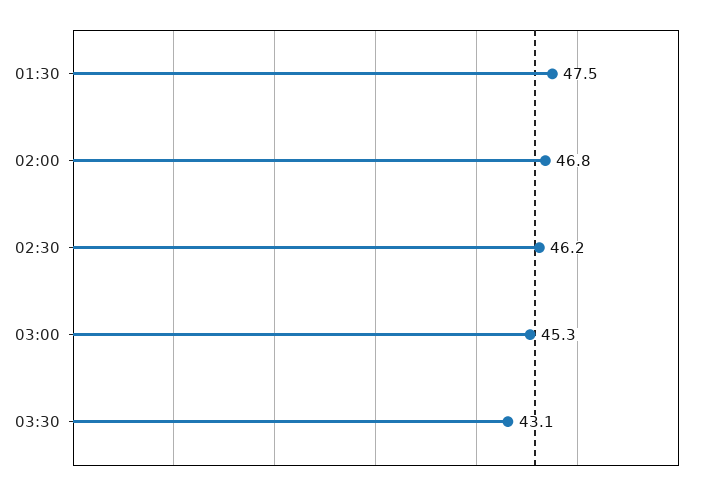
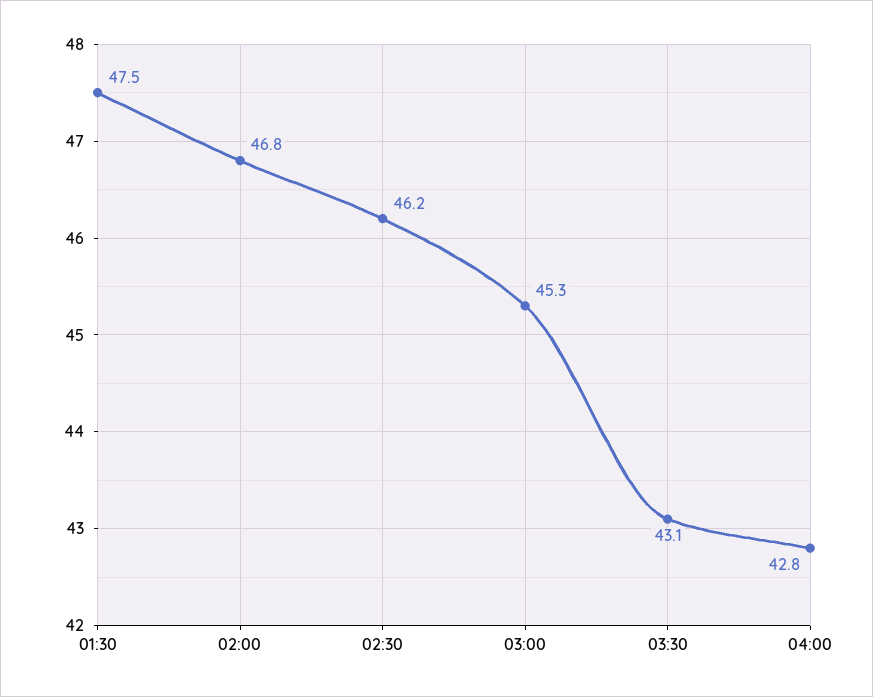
04:00: none -> 42.8

